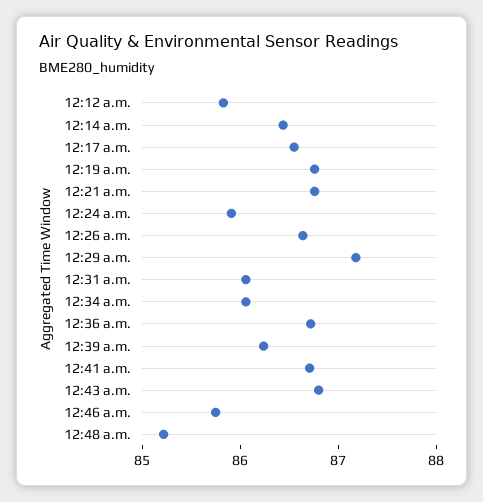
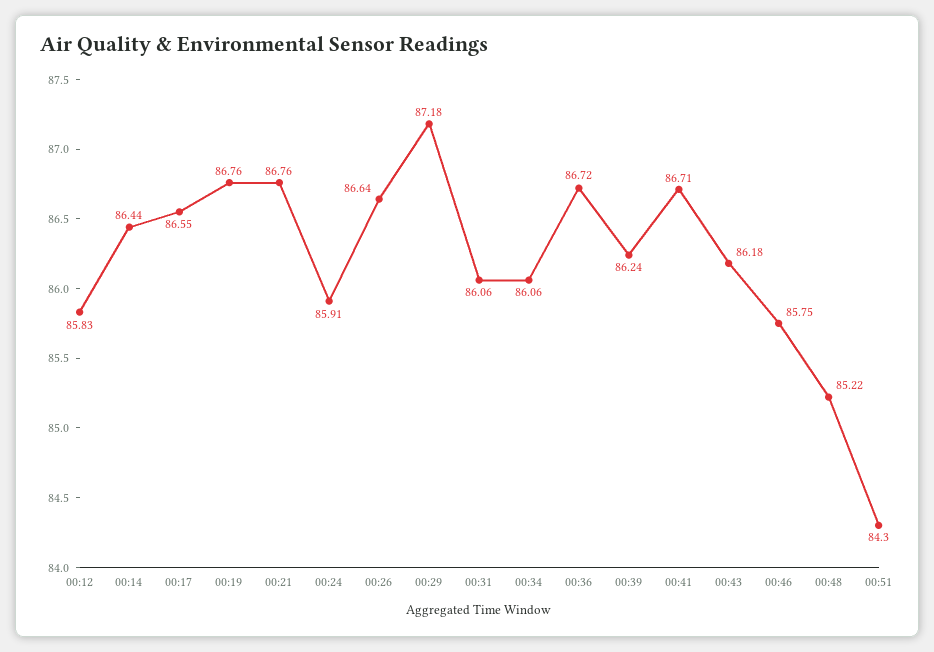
12:43 a.m.: 86.8 -> 86.18
00:51: none -> 84.3

